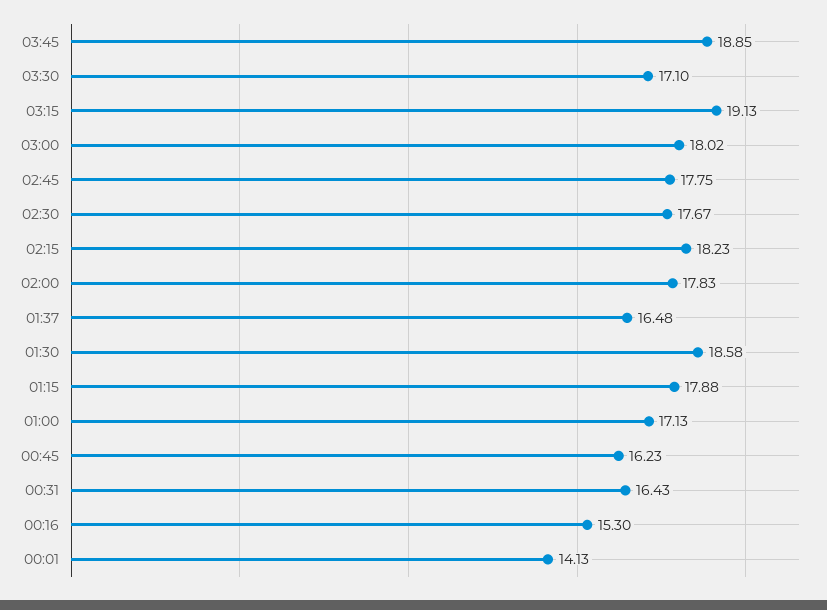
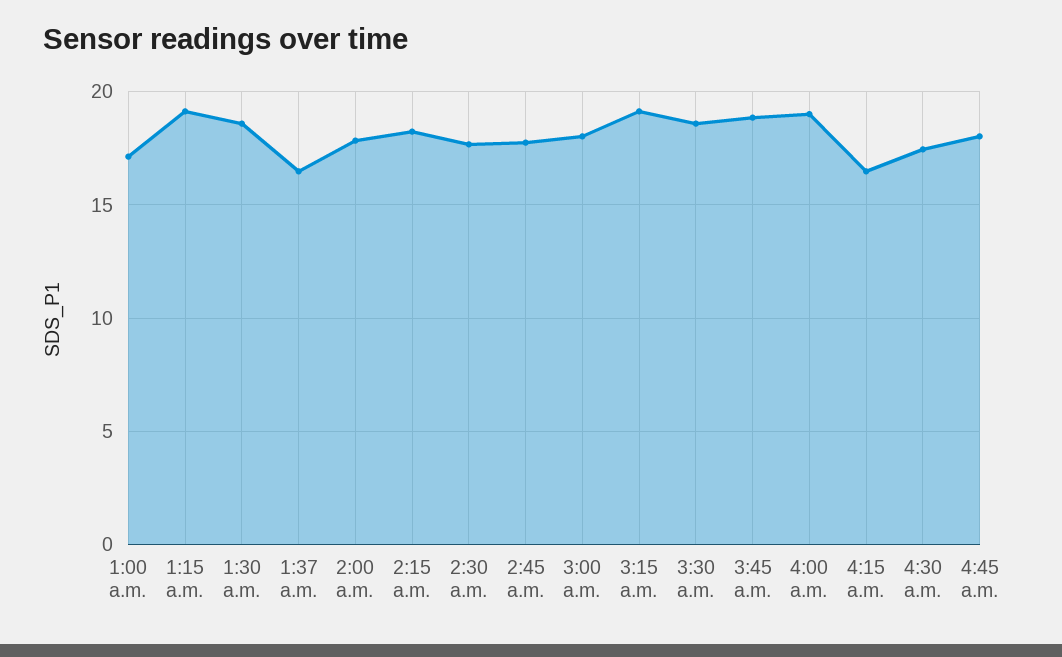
03:30: 17.1 -> 18.5
01:15: 17.88 -> 19
00:45: 16.23 -> none
00:31: 16.43 -> none
00:16: 15.3 -> none
00:01: 14.13 -> none
4:00 a.m.: none -> 19
4:15 a.m.: none -> 16.5
4:30 a.m.: none -> 17.5
4:45 a.m.: none -> 18

